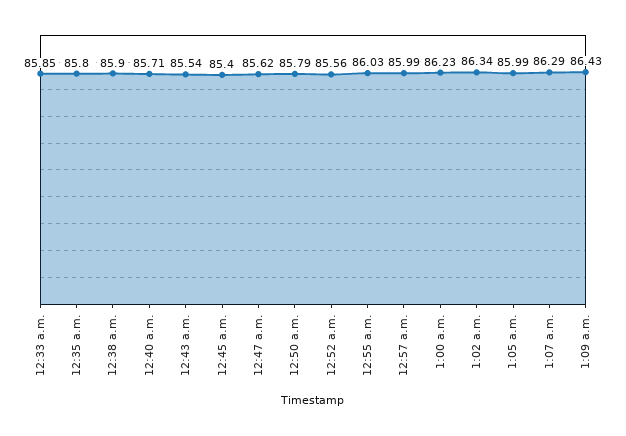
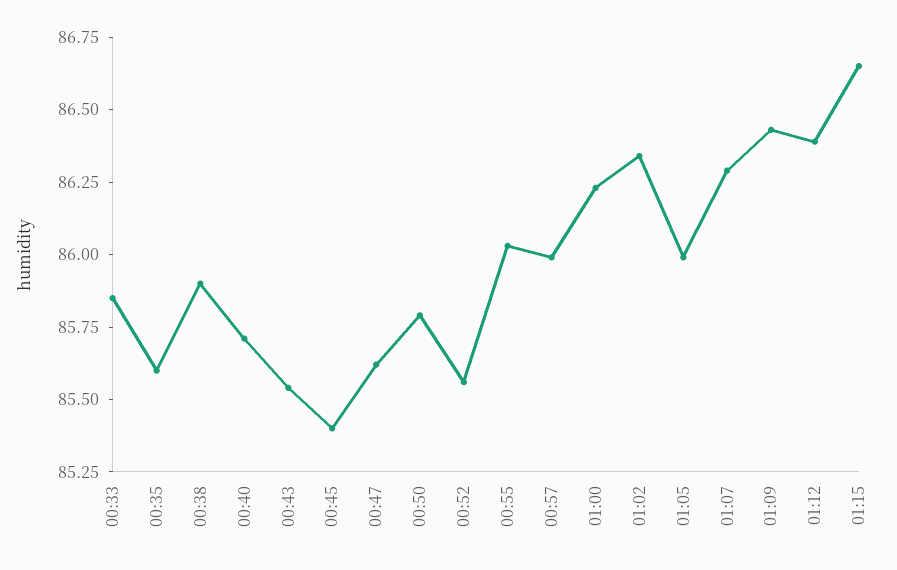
12:35 a.m.: 85.8 -> 85.6
01:12: none -> 86.4
01:15: none -> 86.65

